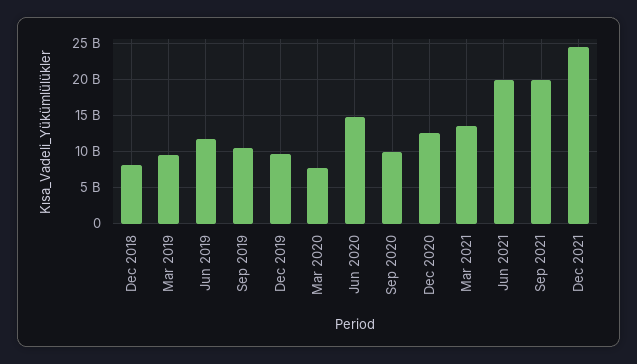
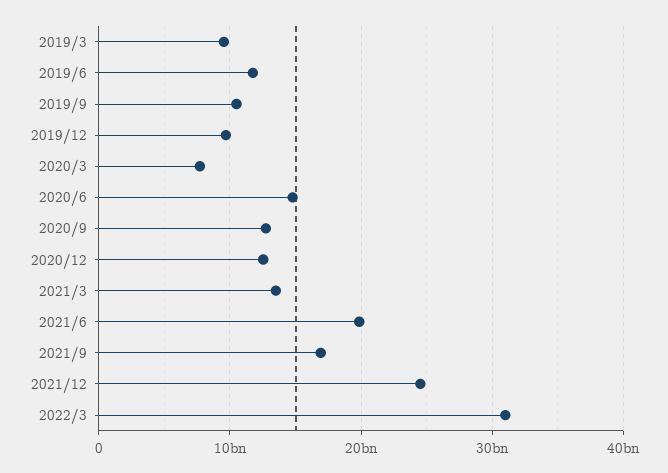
Dec 2018: 8000000000 -> none
Sep 2020: 10000000000 -> 13000000000
Sep 2021: 20000000000 -> 17000000000
2022/3: none -> 31000000000

